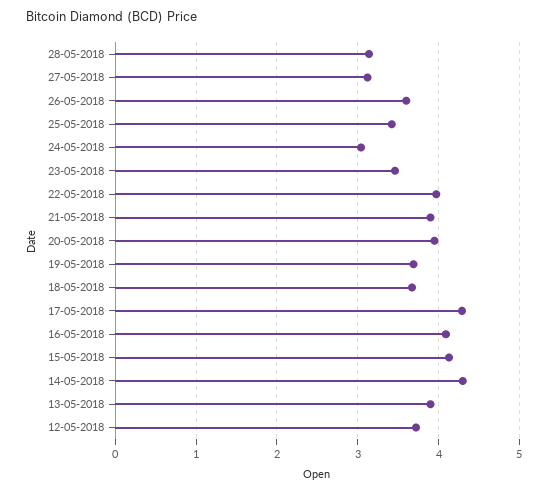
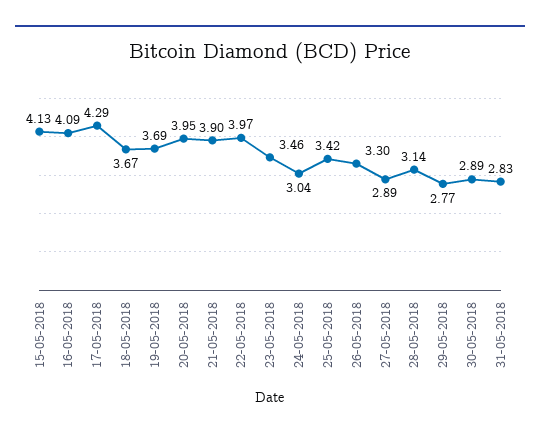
27-05-2018: 3.1 -> 2.89
26-05-2018: 3.6 -> 3.3
14-05-2018: 4.3 -> none
13-05-2018: 3.9 -> none
12-05-2018: 3.7 -> none
29-05-2018: none -> 2.77
30-05-2018: none -> 2.89
31-05-2018: none -> 2.83

